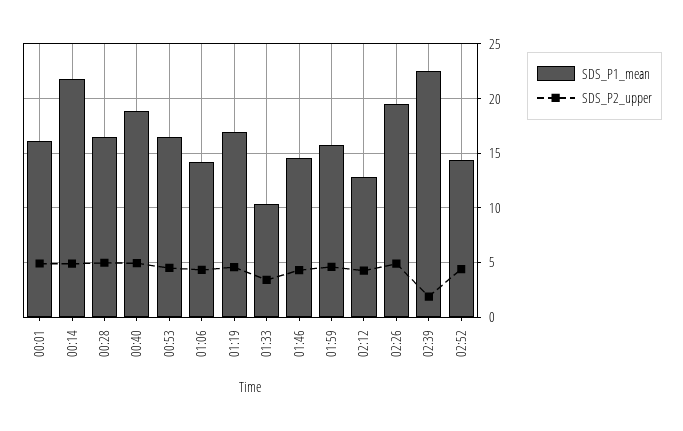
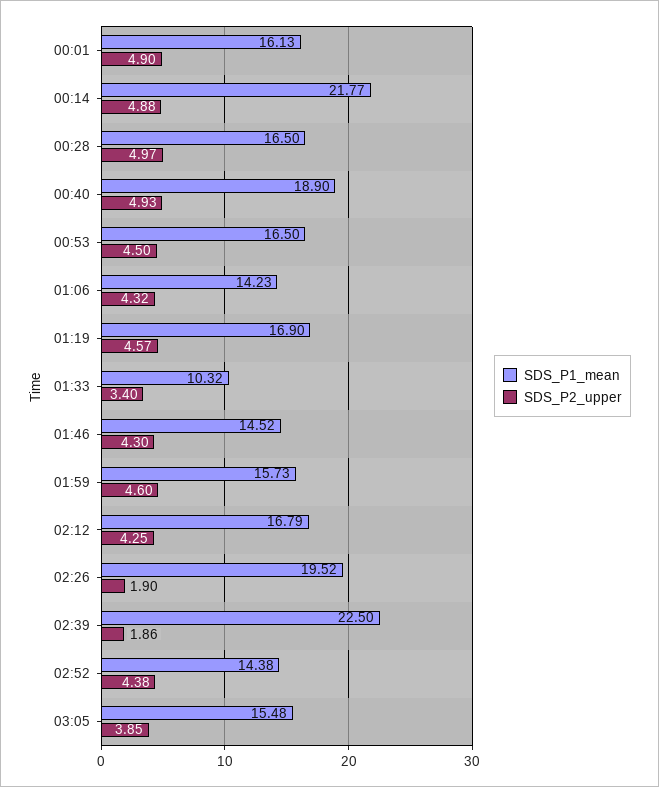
SDS_P1_mean, 02:12: 13 -> 16.79
SDS_P2_upper, 02:26: 5 -> 1.9
SDS_P1_mean, 03:05: none -> 15.48
SDS_P2_upper, 03:05: none -> 3.85

